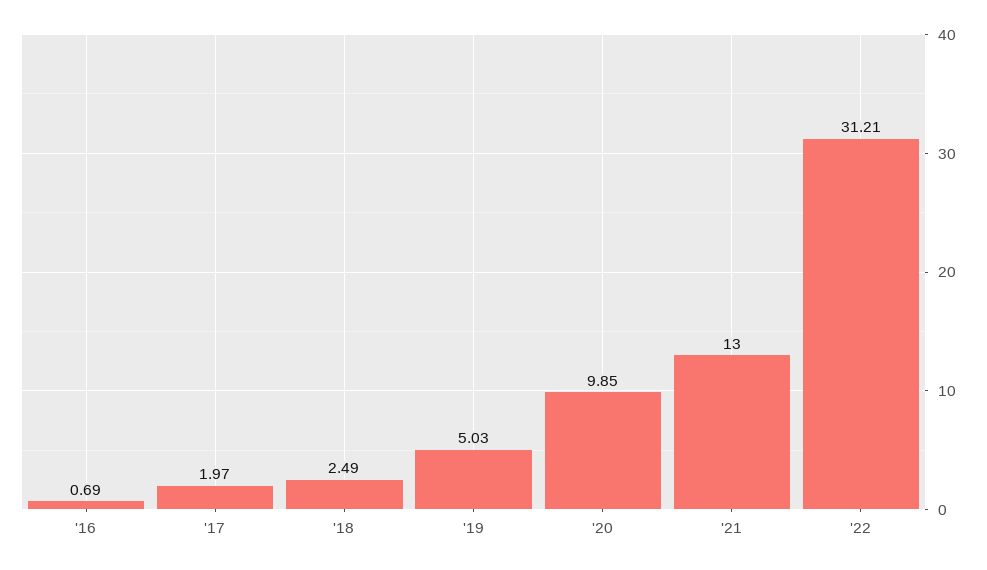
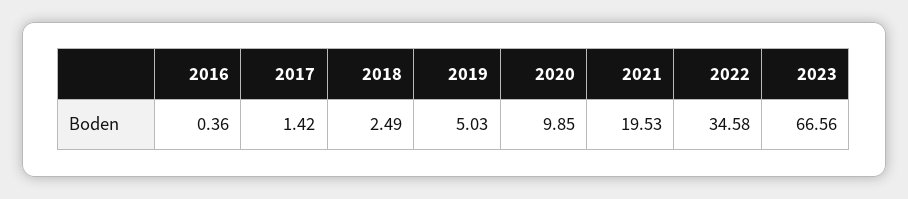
'16: 0.69 -> 0.36
'17: 1.97 -> 1.42
'21: 13 -> 19.53
'22: 31.21 -> 34.58
2023: none -> 66.56

